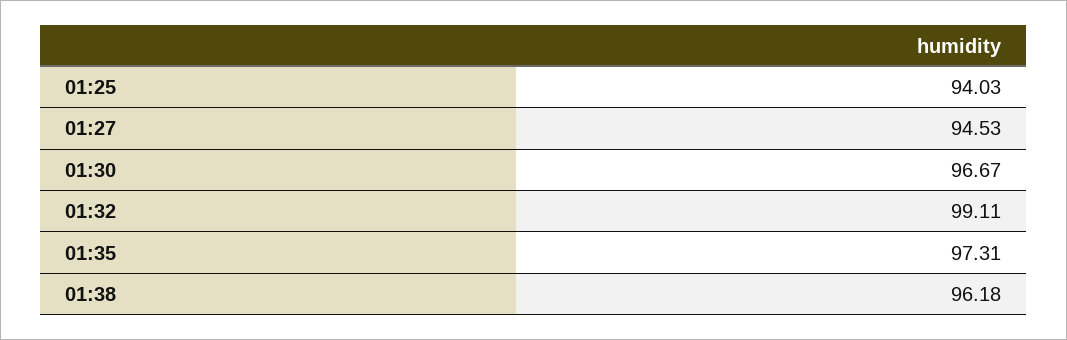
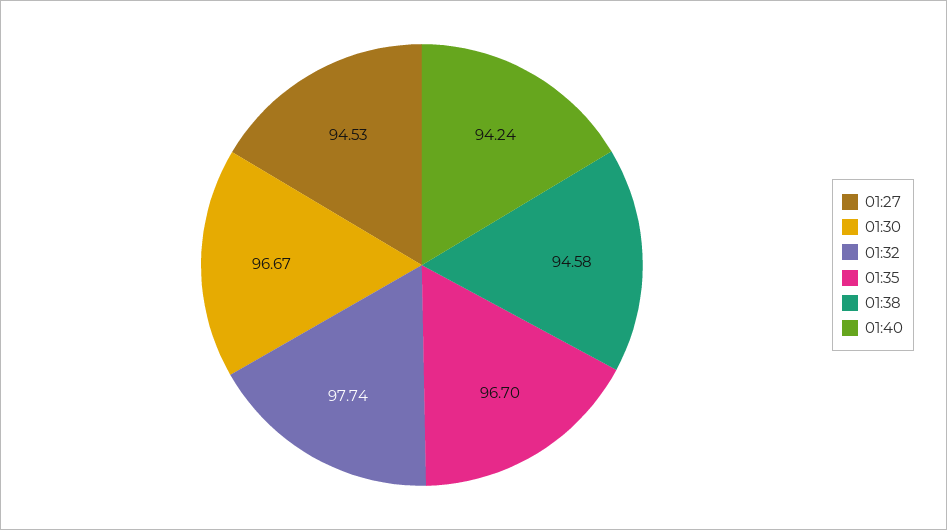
01:25: 94.03 -> none
01:32: 99.11 -> 97.74
01:35: 97.31 -> 96.7
01:38: 96.18 -> 94.58
01:40: none -> 94.24

